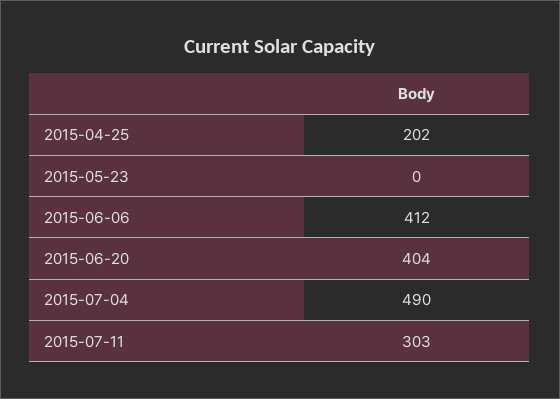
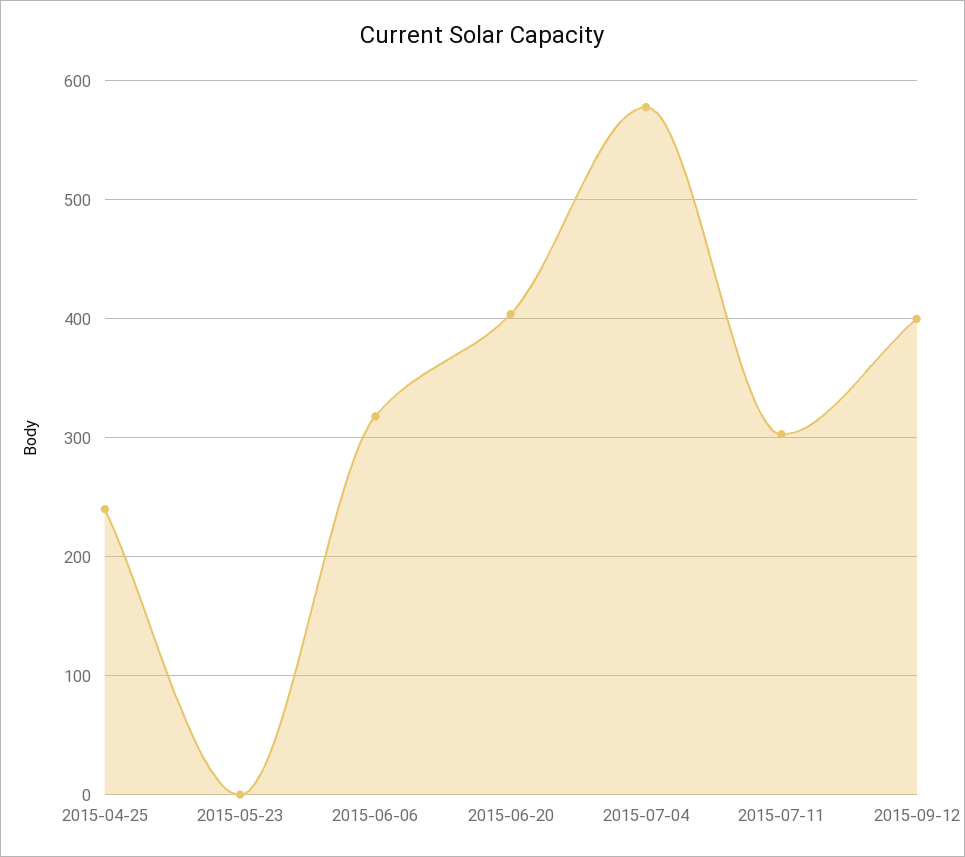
2015-04-25: 202 -> 240
2015-06-06: 412 -> 320
2015-07-04: 490 -> 580
2015-09-12: none -> 400

